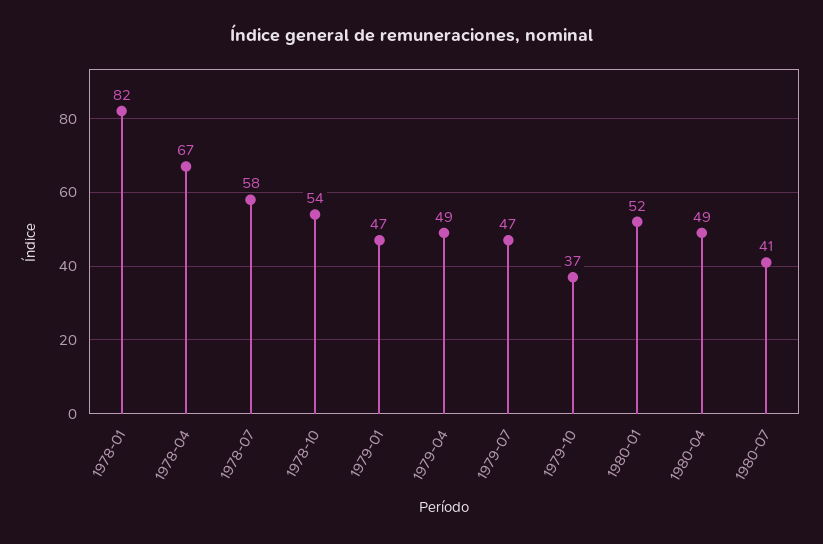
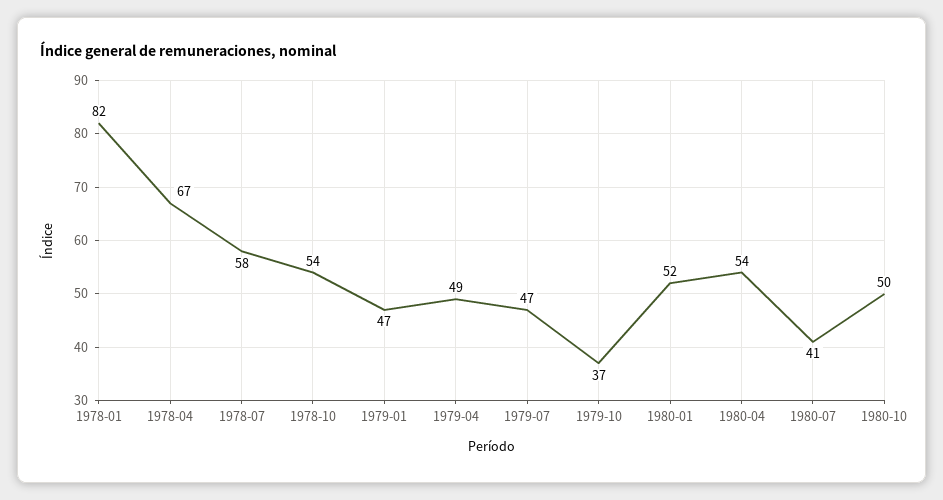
1980-04: 49 -> 54
1980-10: none -> 50

